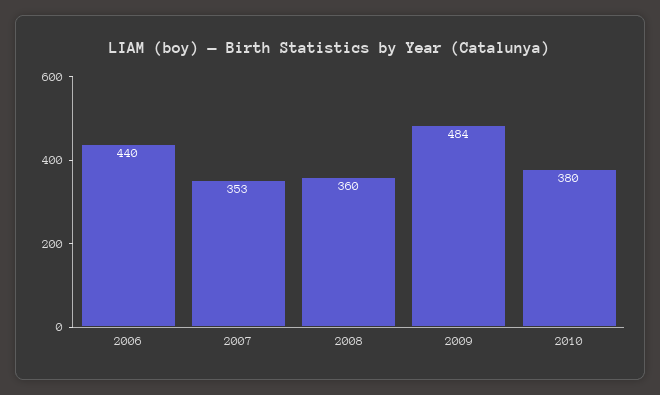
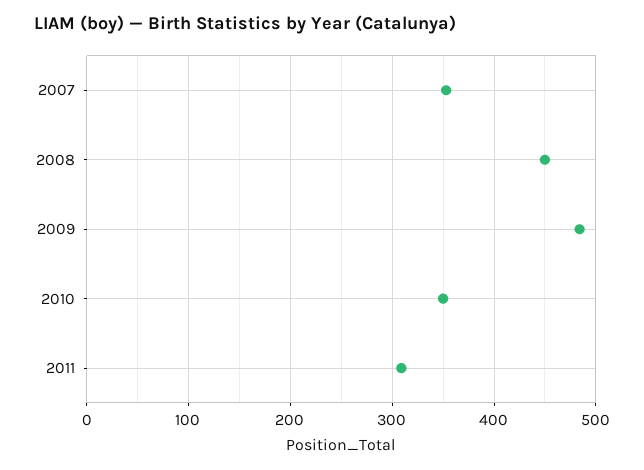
2006: 440 -> none
2008: 360 -> 450
2010: 380 -> 350
2011: none -> 310

